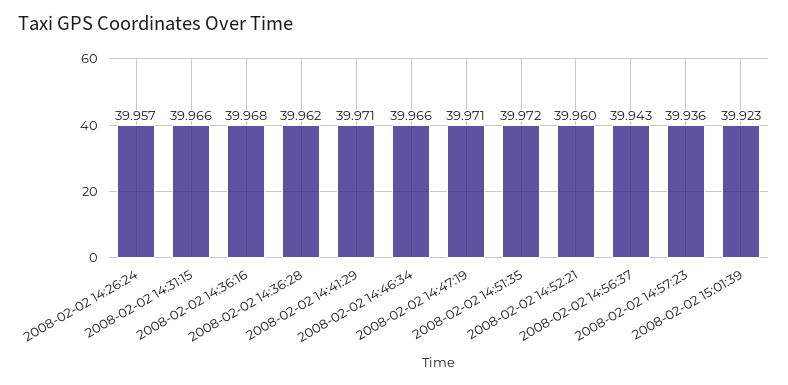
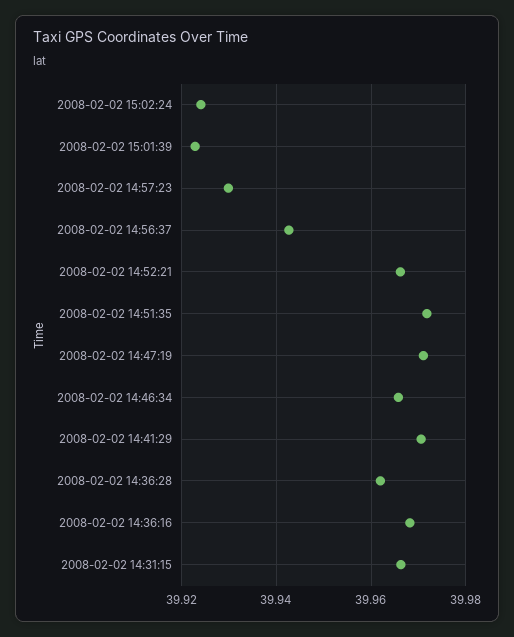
2008-02-02 14:26:24: 39.957 -> none
2008-02-02 14:52:21: 39.96 -> 39.966
2008-02-02 14:57:23: 39.936 -> 39.93
2008-02-02 15:02:24: none -> 39.924

